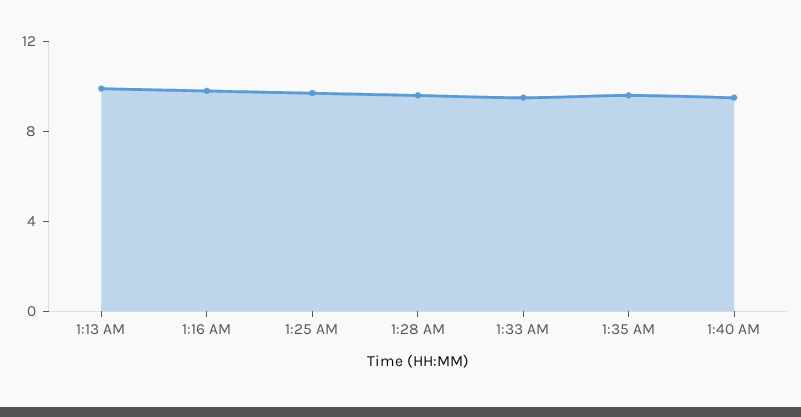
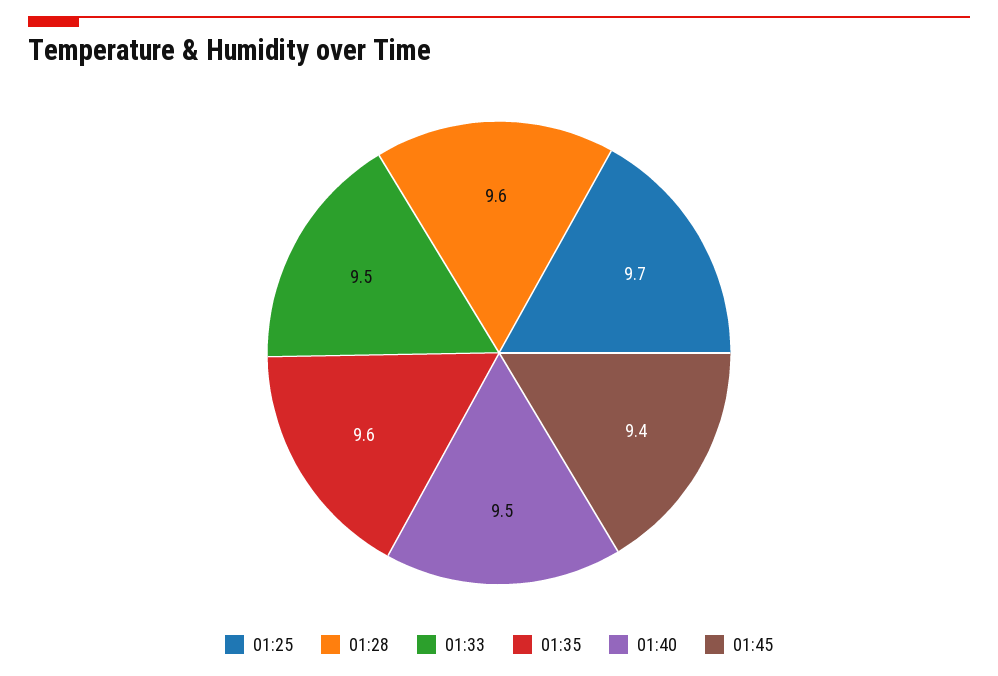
1:13 AM: 10 -> none
1:16 AM: 10 -> none
01:45: none -> 9.4

